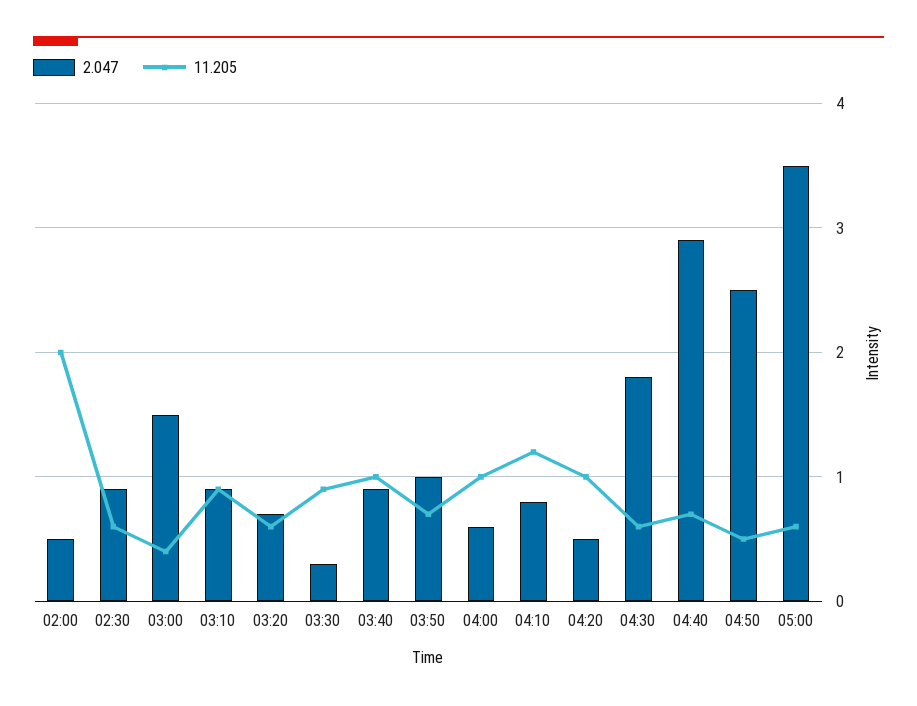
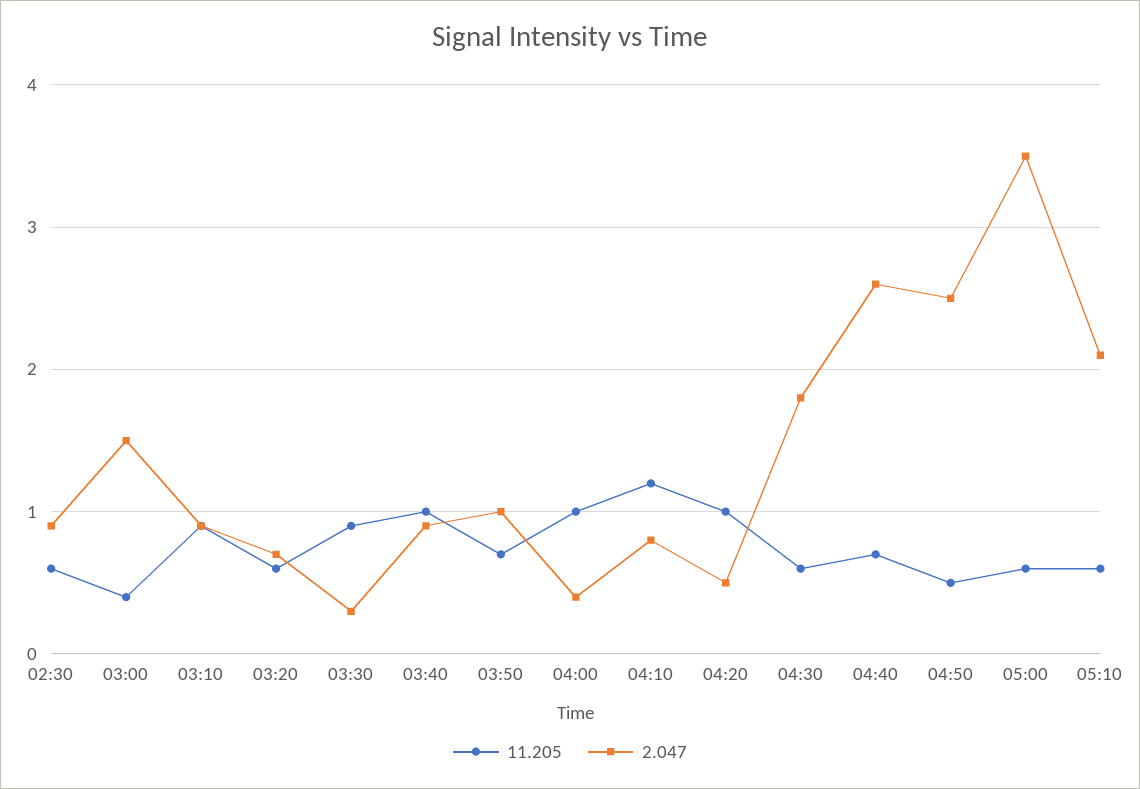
2.047, 02:00: 0.5 -> none
11.205, 02:00: 2 -> none
2.047, 04:00: 0.6 -> 0.4
2.047, 04:40: 2.9 -> 2.6
11.205, 05:10: none -> 0.6
2.047, 05:10: none -> 2.1

